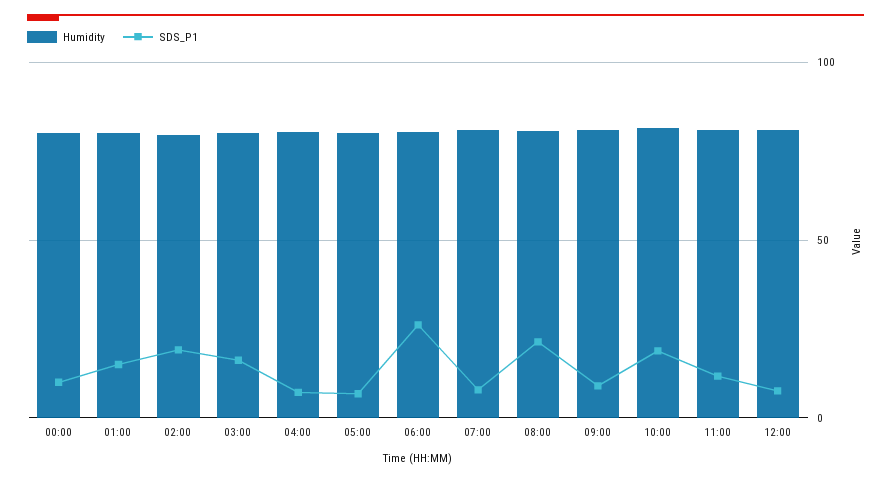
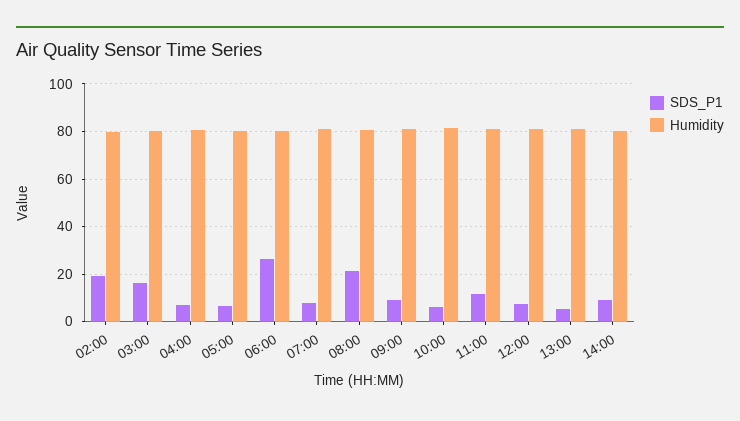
Humidity, 00:00: 80 -> none
SDS_P1, 00:00: 10 -> none
Humidity, 01:00: 80 -> none
SDS_P1, 01:00: 15 -> none
SDS_P1, 10:00: 20 -> 5
SDS_P1, 13:00: none -> 5
Humidity, 13:00: none -> 80
SDS_P1, 14:00: none -> 10
Humidity, 14:00: none -> 80

